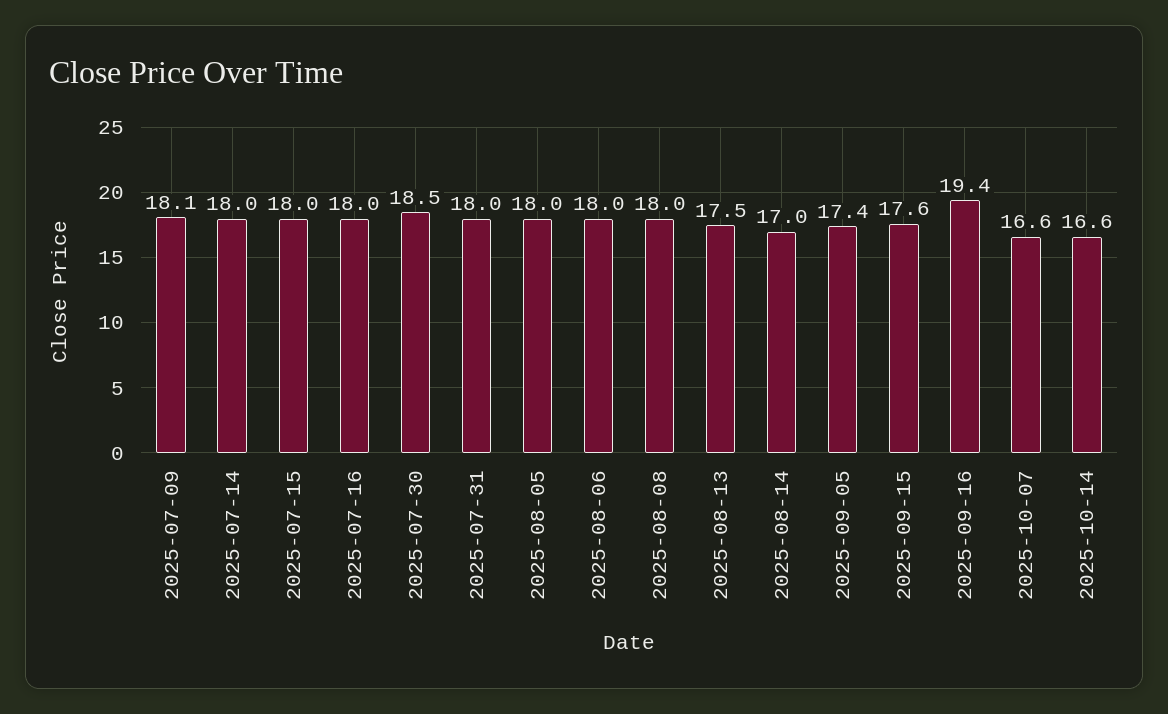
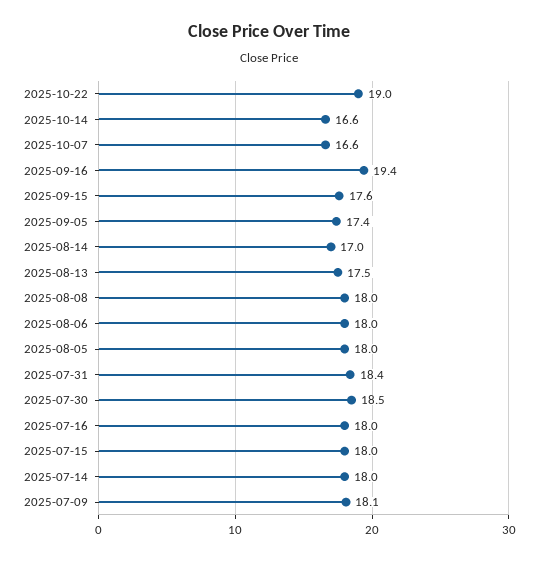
2025-07-31: 18 -> 18.4
2025-10-22: none -> 19

